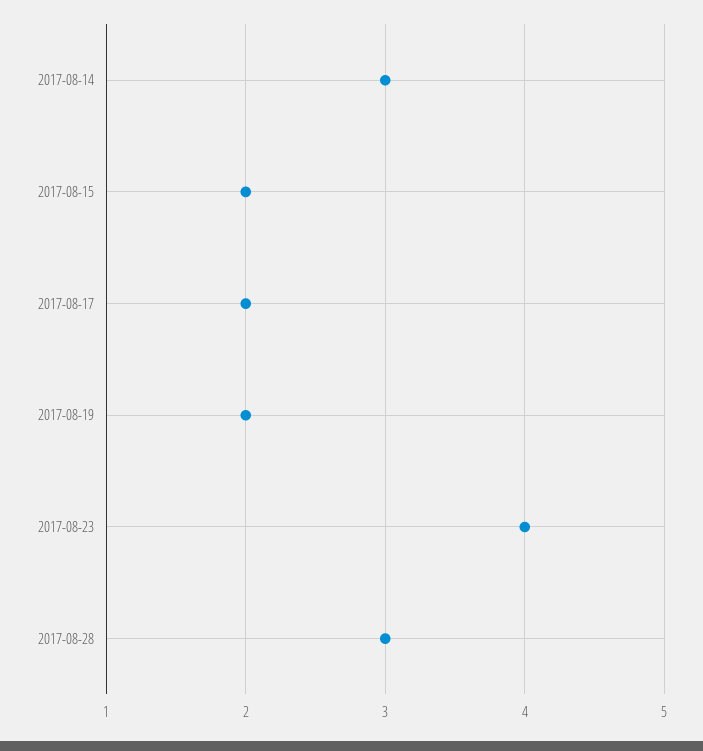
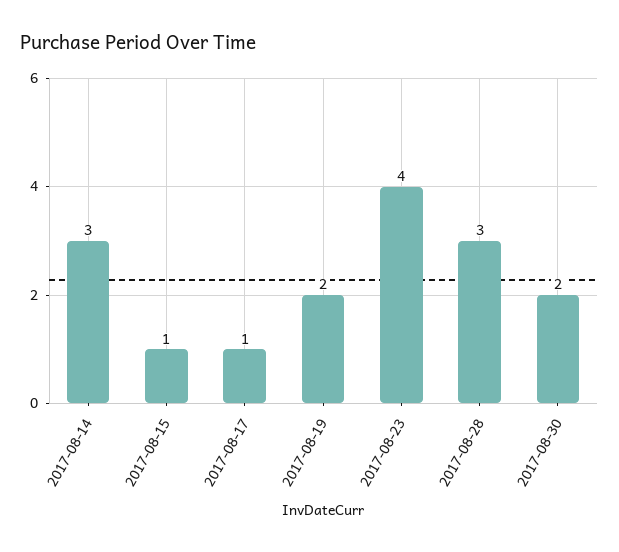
2017-08-15: 2 -> 1
2017-08-17: 2 -> 1
2017-08-30: none -> 2

